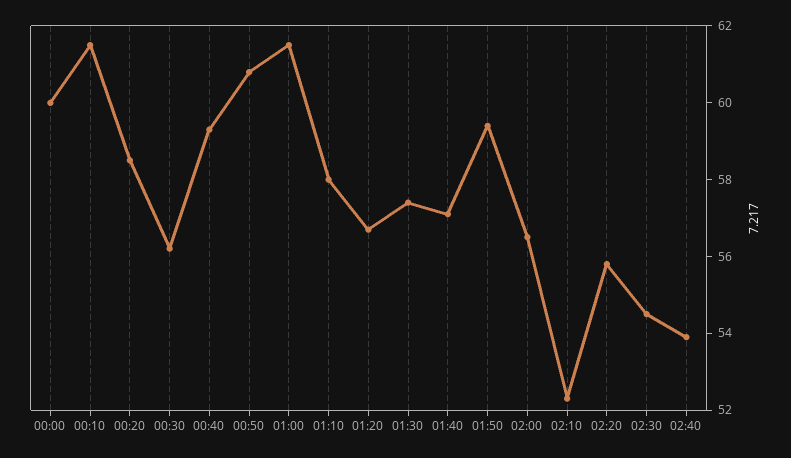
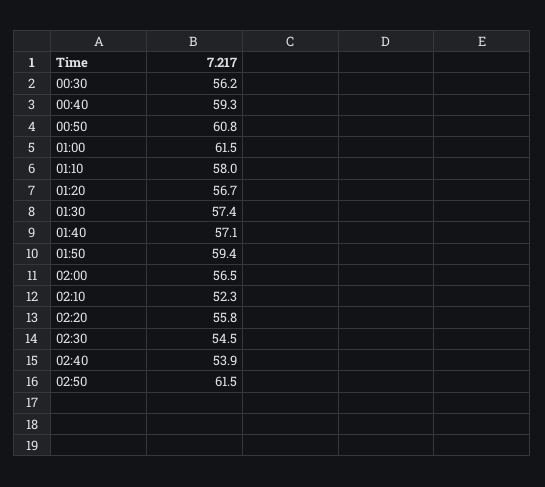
00:00: 60 -> none
00:10: 61.5 -> none
00:20: 58.5 -> none
02:50: none -> 61.5

